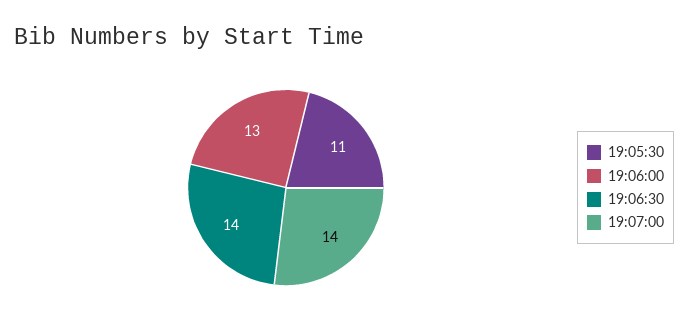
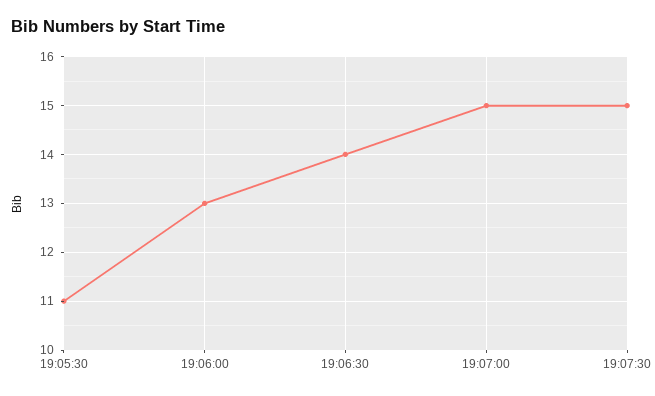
19:07:00: 14 -> 15
19:07:30: none -> 15

